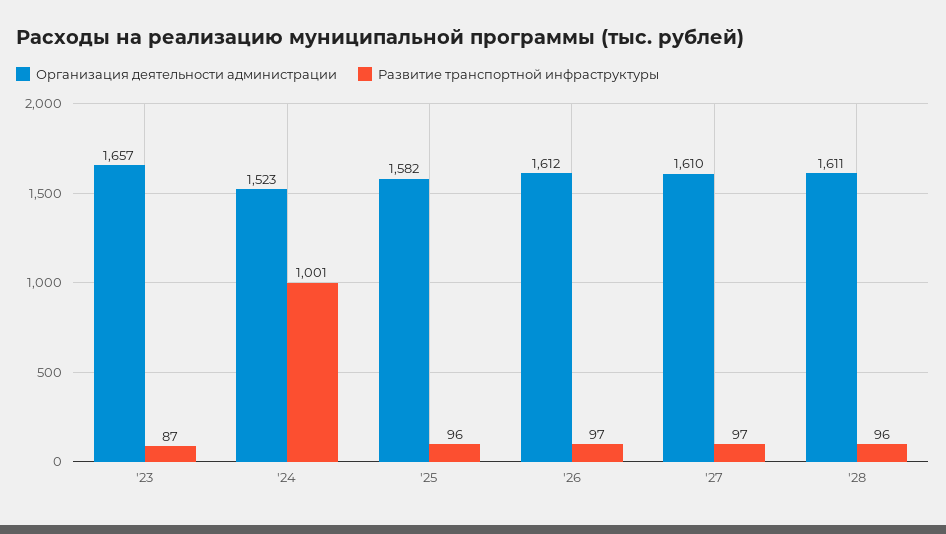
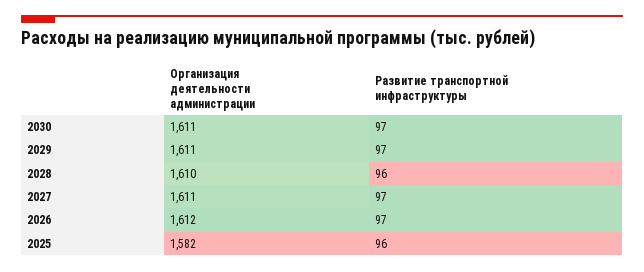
Организация деятельности администрации, '23: 1657 -> none
Развитие транспортной инфраструктуры, '23: 87 -> none
Организация деятельности администрации, '24: 1523 -> none
Развитие транспортной инфраструктуры, '24: 1001 -> none
Организация деятельности администрации, '27: 1610 -> 1611
Организация деятельности администрации, '28: 1611 -> 1610
Организация деятельности администрации, 2030: none -> 1611
Развитие транспортной инфраструктуры, 2030: none -> 97
Организация деятельности администрации, 2029: none -> 1611
Развитие транспортной инфраструктуры, 2029: none -> 97

